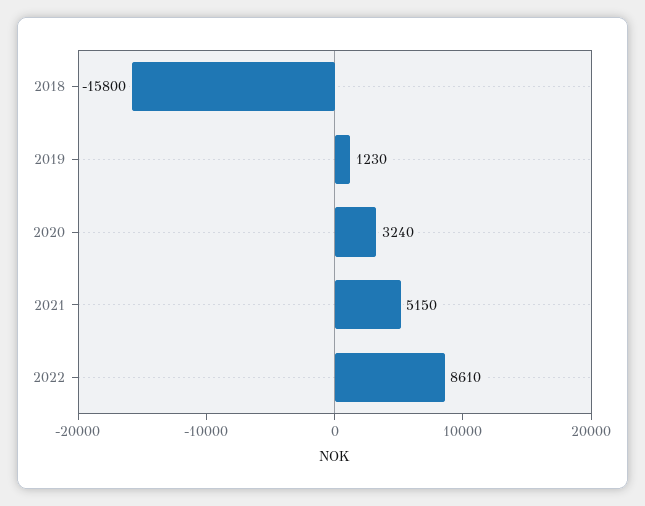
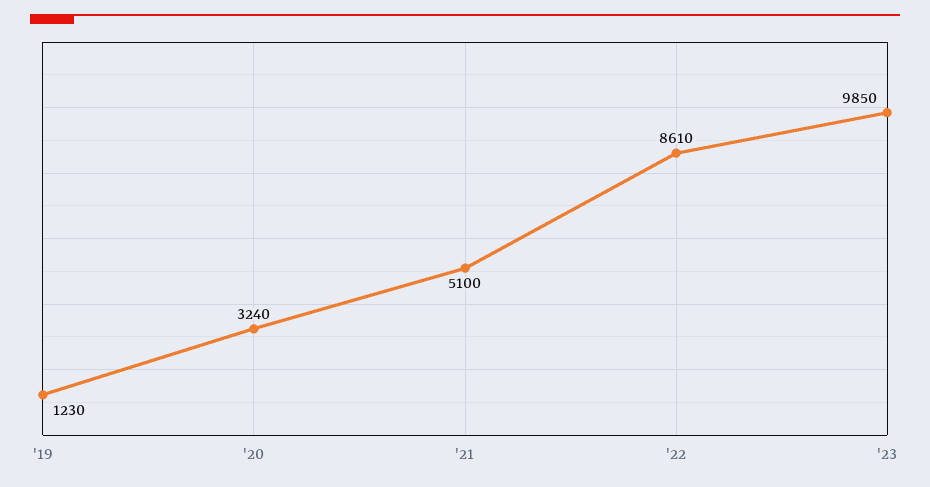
2018: -15800 -> none
2021: 5150 -> 5100
'23: none -> 9850

